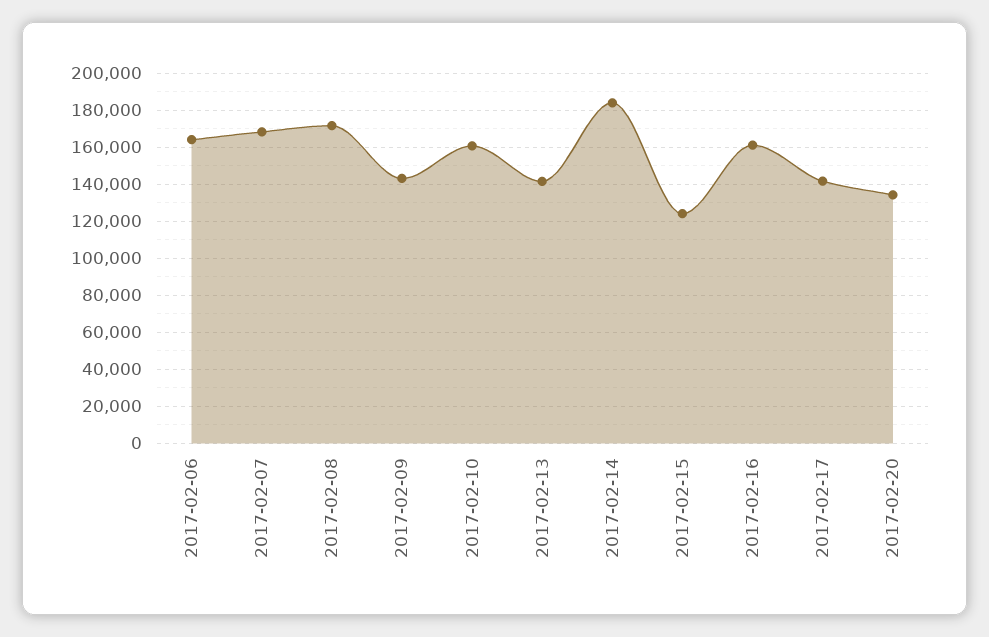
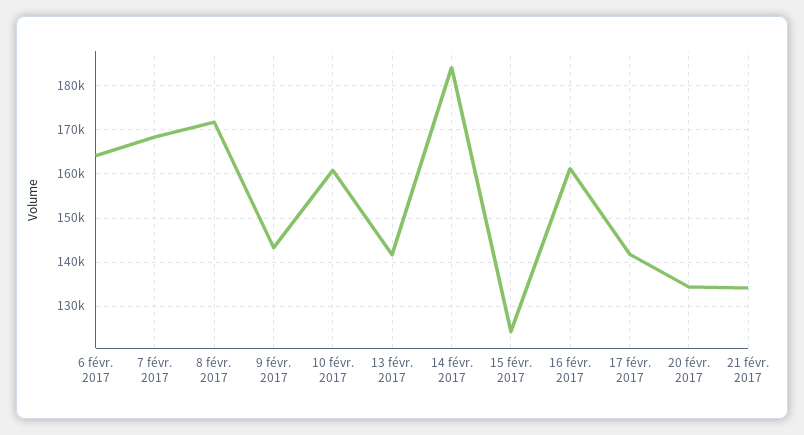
21 févr. 2017: none -> 134000

